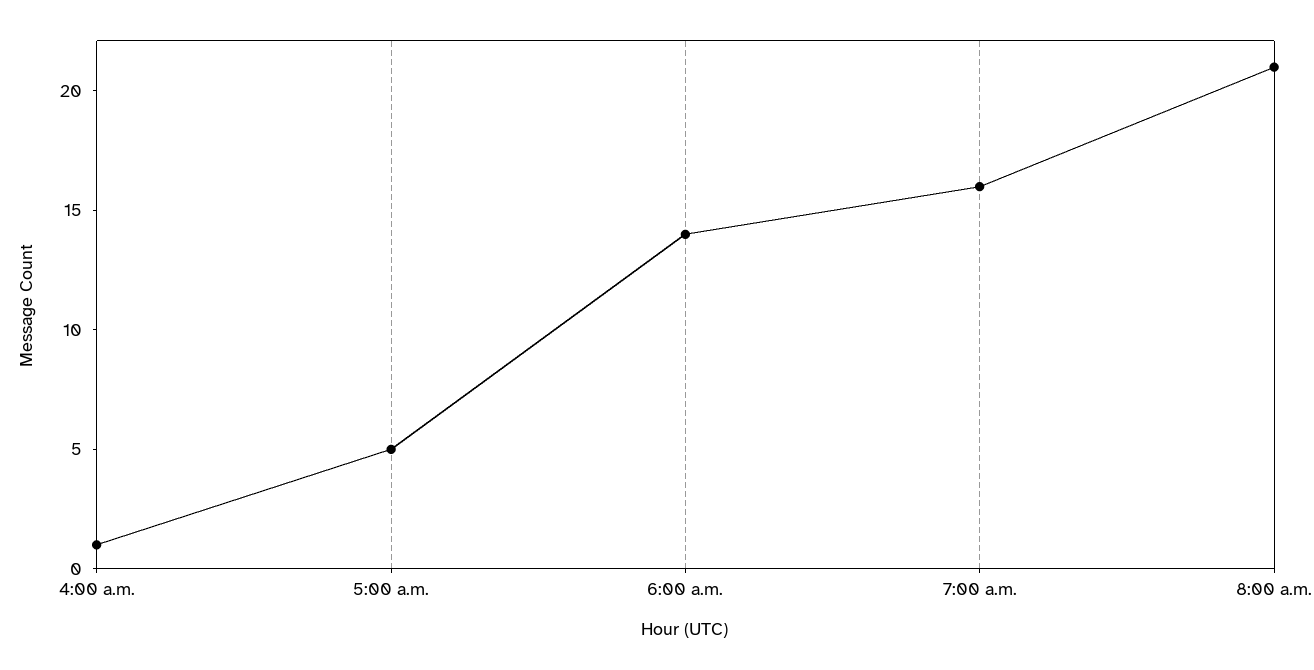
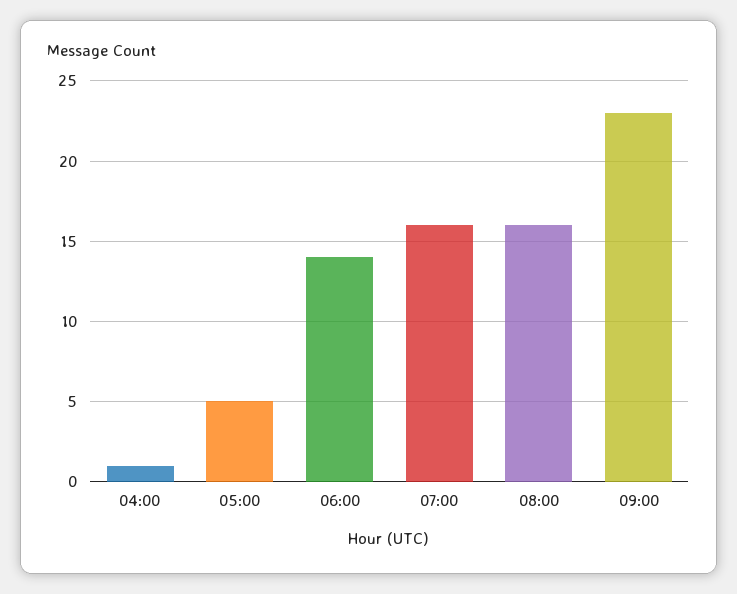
8:00 a.m.: 21 -> 16
09:00: none -> 23

